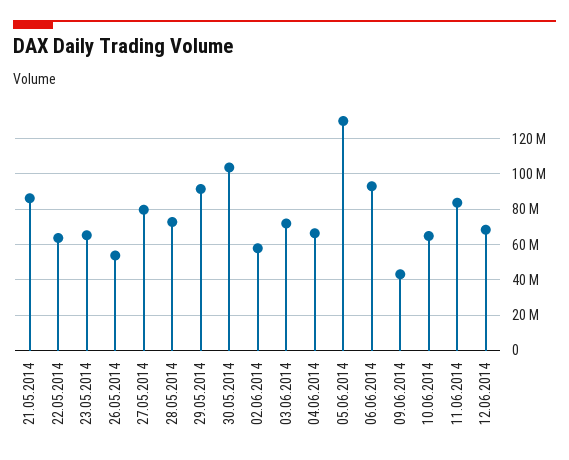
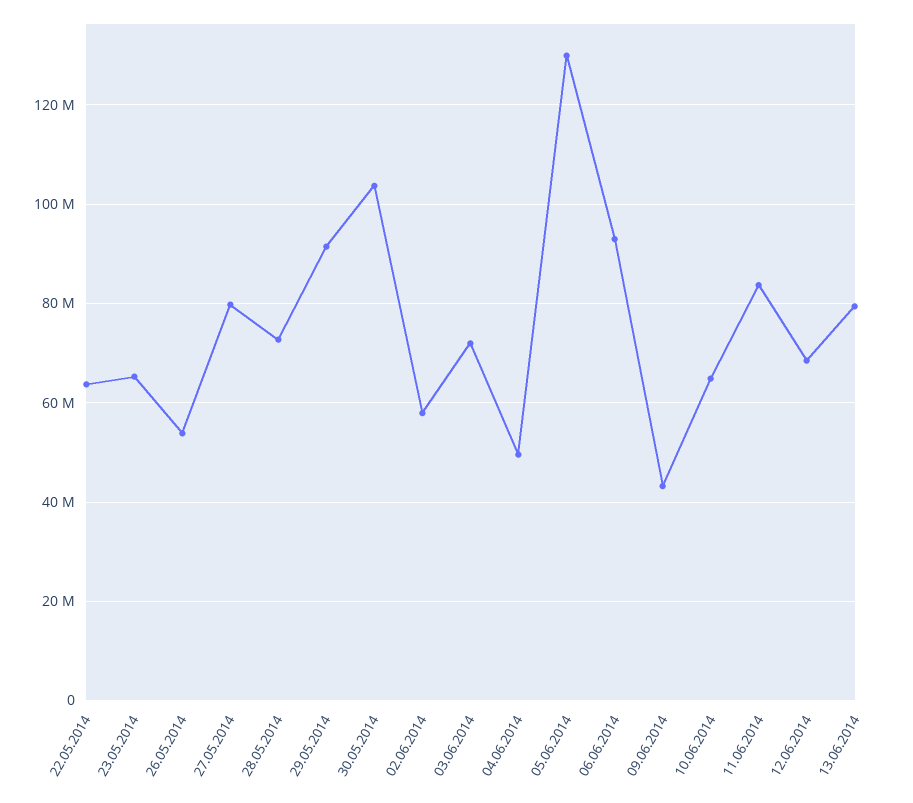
21.05.2014: 85000000 -> none
04.06.2014: 65000000 -> 50000000
13.06.2014: none -> 80000000

